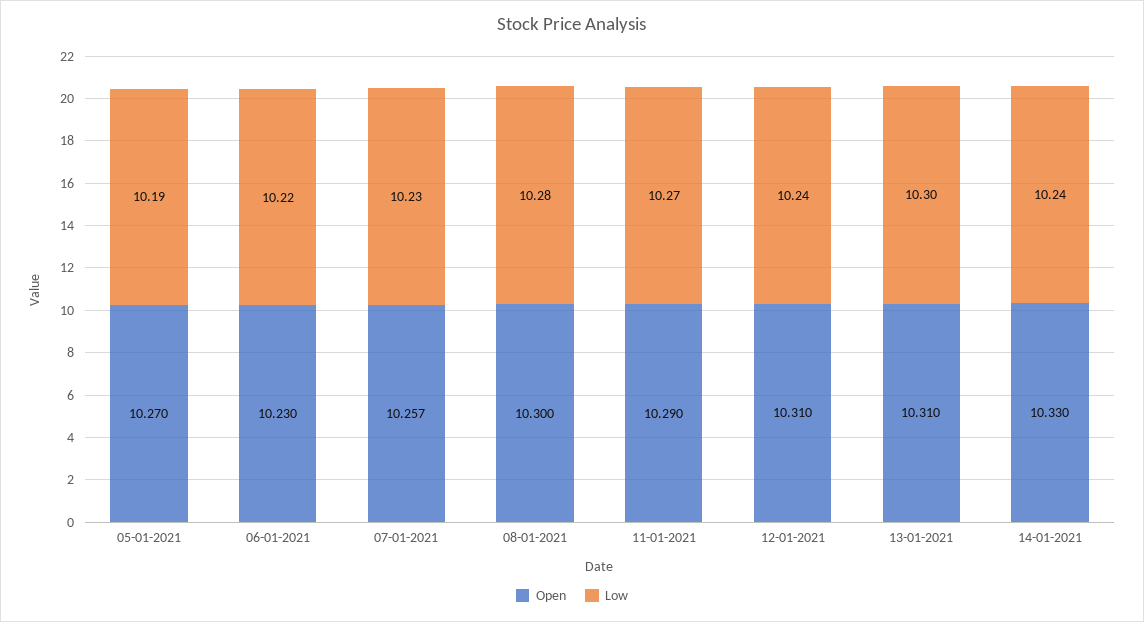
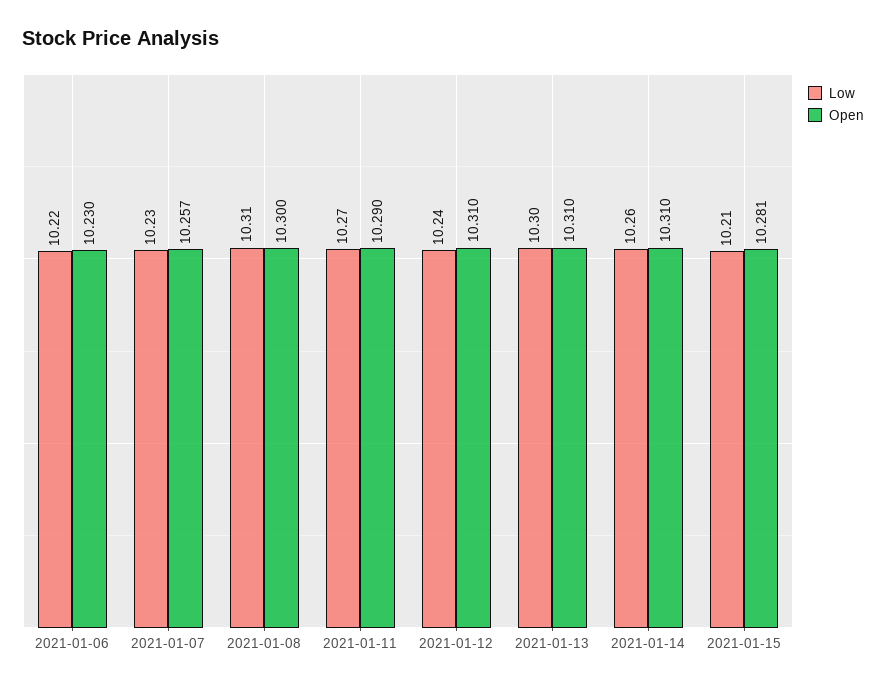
Open, 05-01-2021: 10.27 -> none
Low, 05-01-2021: 10.19 -> none
Low, 08-01-2021: 10.28 -> 10.31
Open, 14-01-2021: 10.33 -> 10.31
Low, 14-01-2021: 10.24 -> 10.26
Low, 2021-01-15: none -> 10.21
Open, 2021-01-15: none -> 10.281

